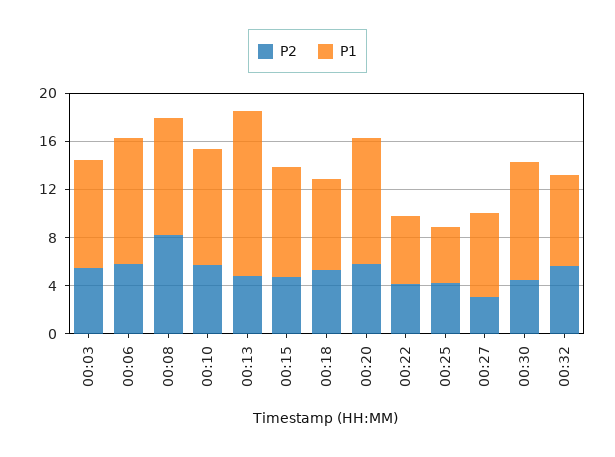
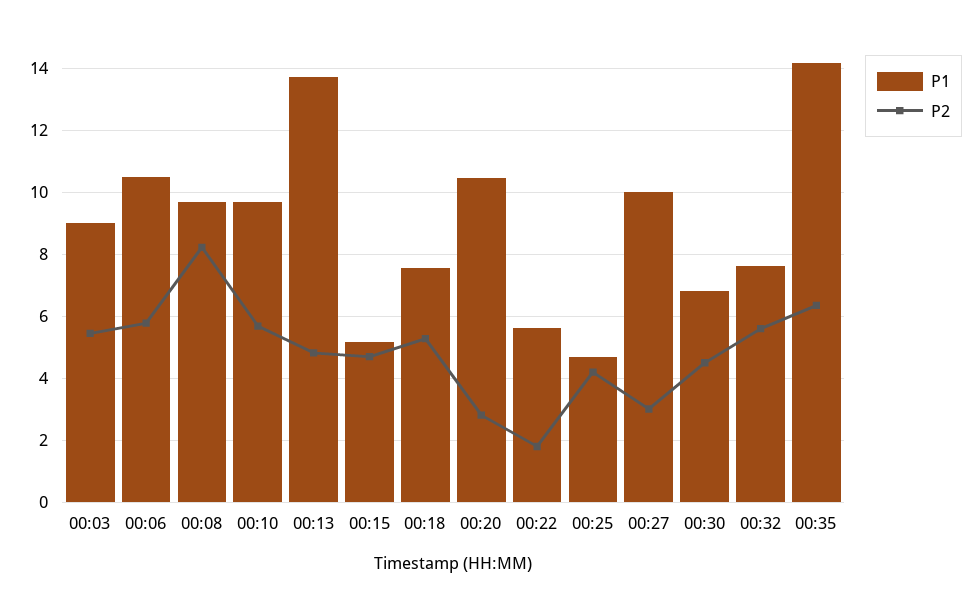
P1, 00:15: 9 -> 5.2
P2, 00:20: 6 -> 2.8
P2, 00:22: 4 -> 1.8
P1, 00:27: 7 -> 10
P1, 00:30: 10 -> 6.8
P1, 00:35: none -> 14.2
P2, 00:35: none -> 6.4

